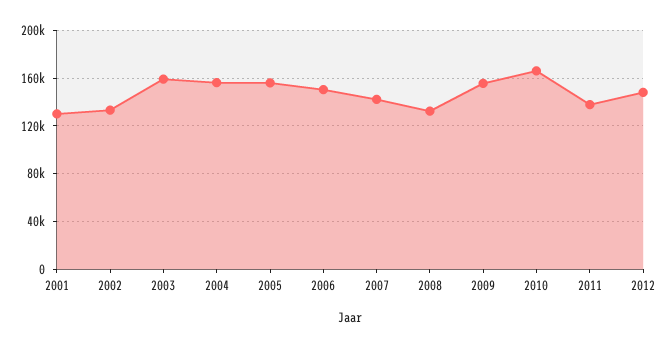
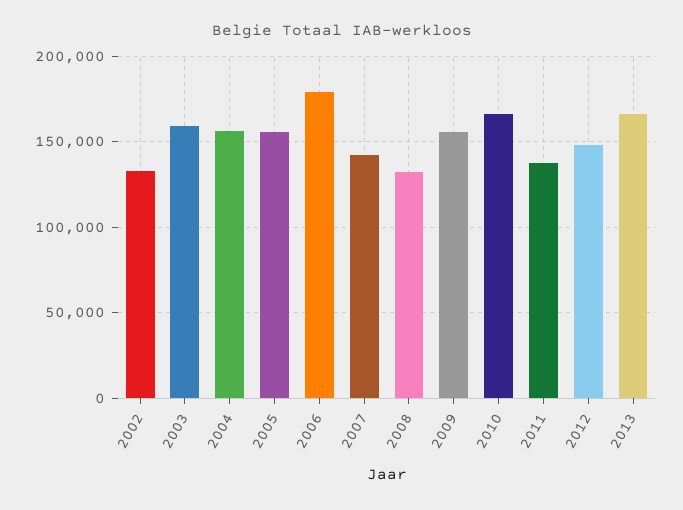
2001: 130000 -> none
2006: 150000 -> 180000
2013: none -> 165000

